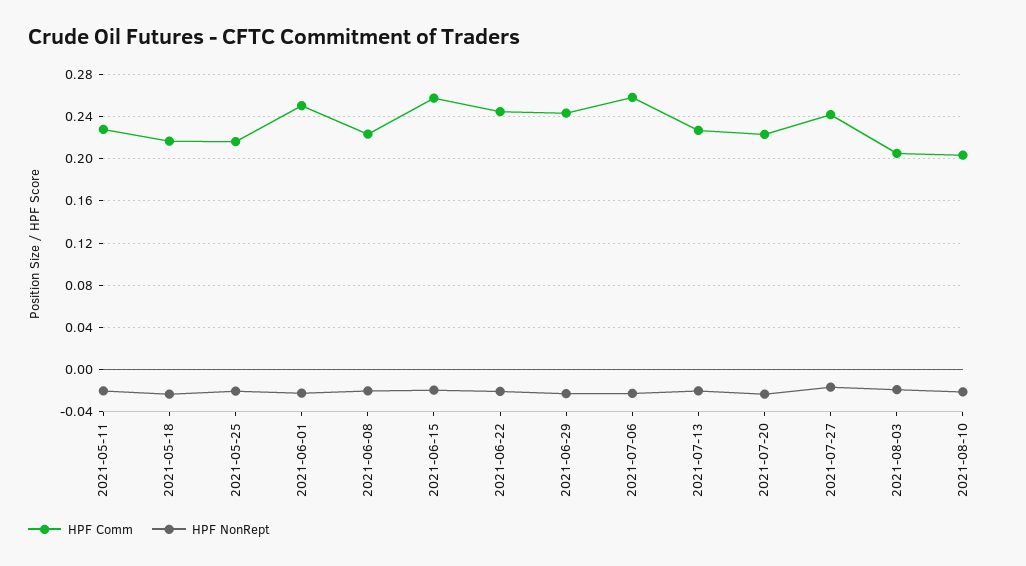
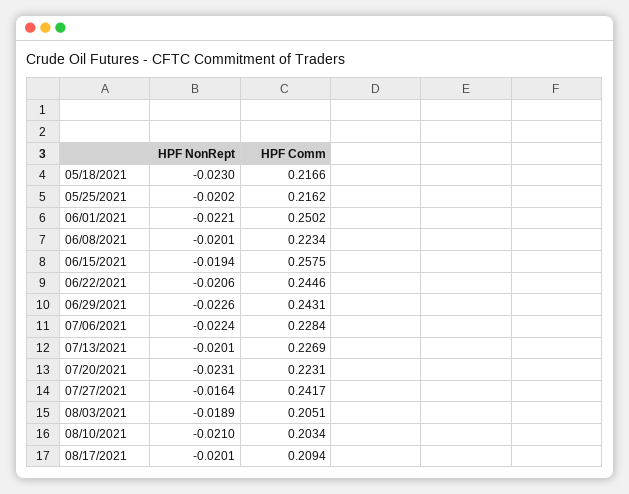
HPF Comm, 2021-05-11: 0.23 -> none
HPF NonRept, 2021-05-11: -0.02 -> none
HPF Comm, 2021-07-06: 0.26 -> 0.2284
HPF NonRept, 08/17/2021: none -> -0.0201
HPF Comm, 08/17/2021: none -> 0.2094

